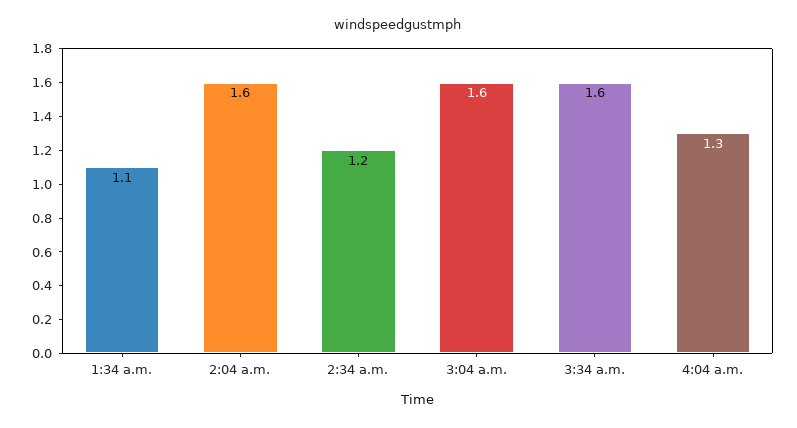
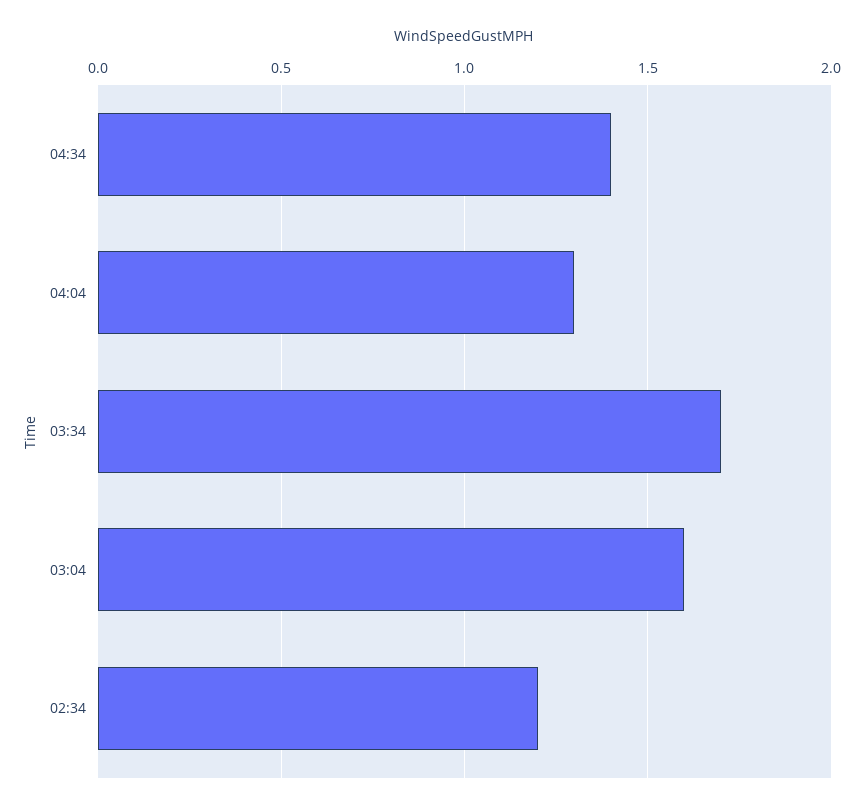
1:34 a.m.: 1.1 -> none
2:04 a.m.: 1.6 -> none
3:34 a.m.: 1.6 -> 1.7
04:34: none -> 1.4

